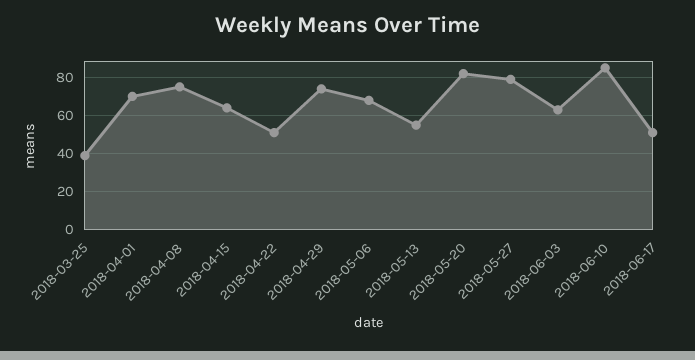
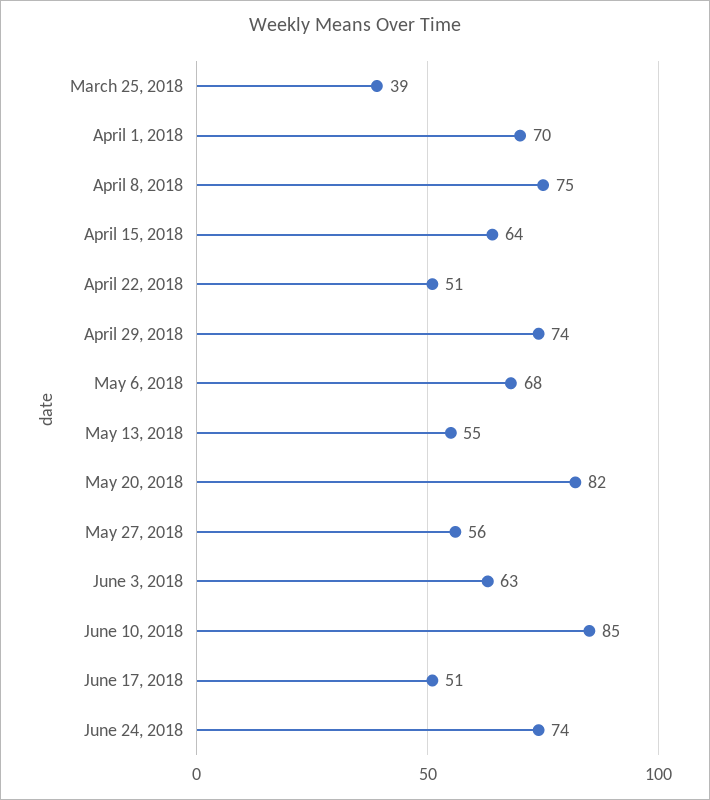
2018-05-27: 80 -> 56
June 24, 2018: none -> 74

